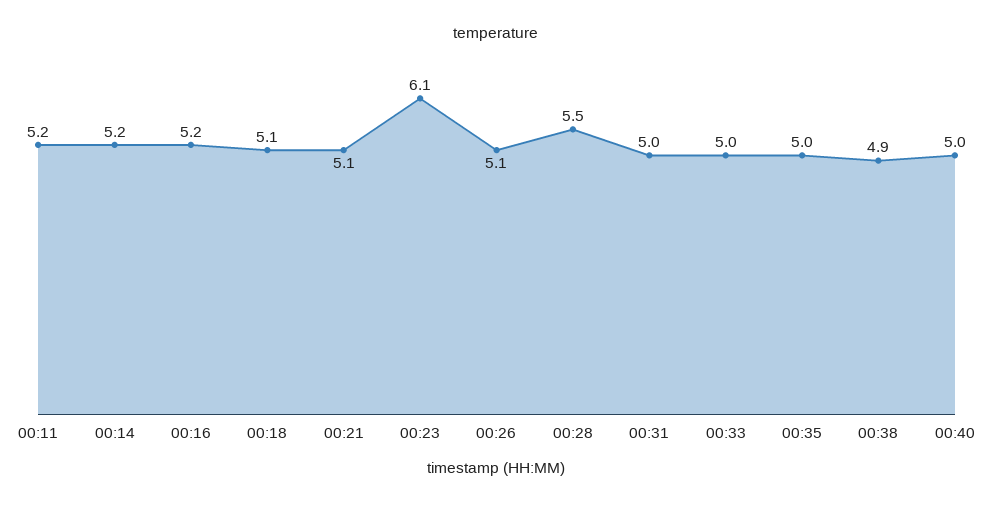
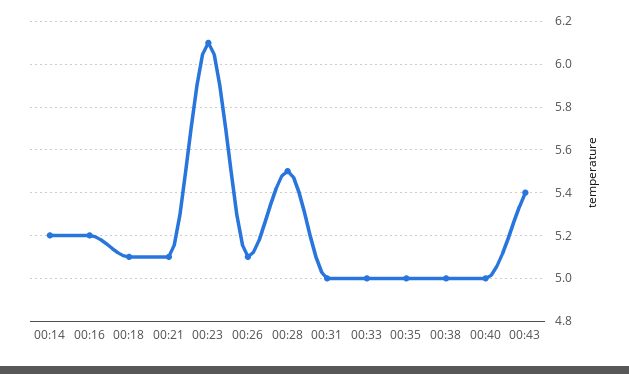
00:11: 5.2 -> none
00:38: 4.9 -> 5
00:43: none -> 5.4

